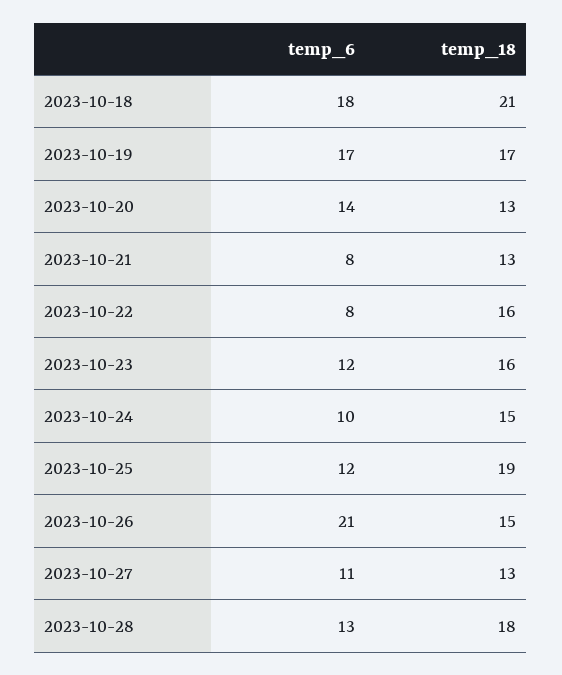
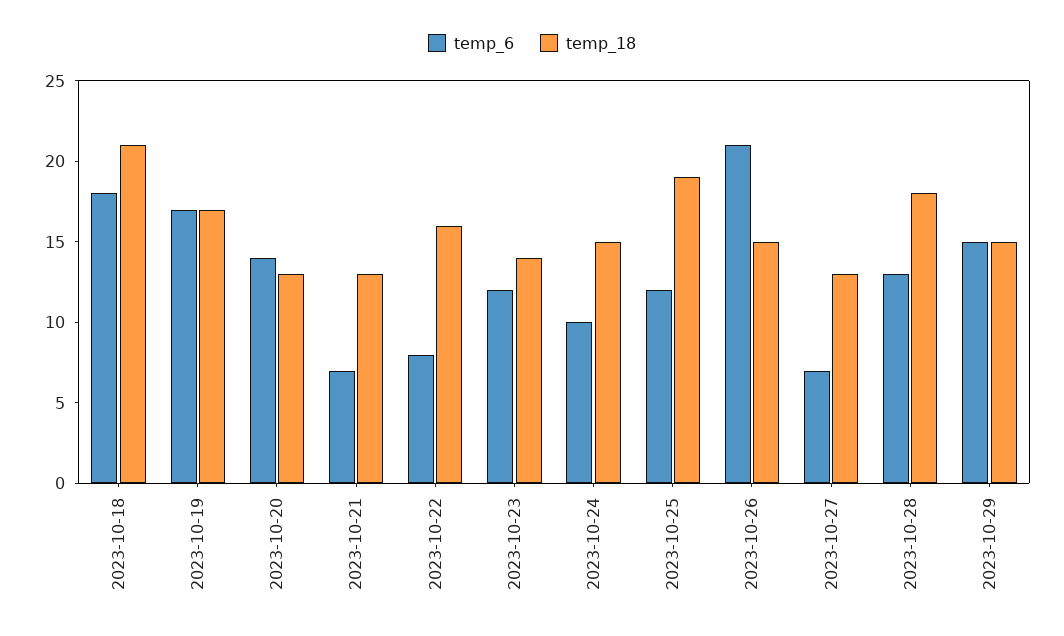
temp_6, 2023-10-21: 8 -> 7
temp_18, 2023-10-23: 16 -> 14
temp_6, 2023-10-27: 11 -> 7
temp_6, 2023-10-29: none -> 15
temp_18, 2023-10-29: none -> 15

